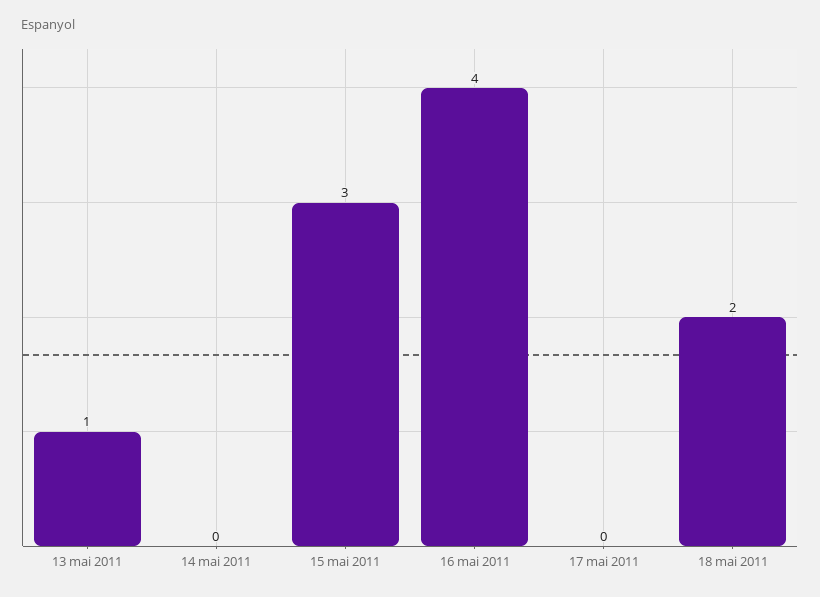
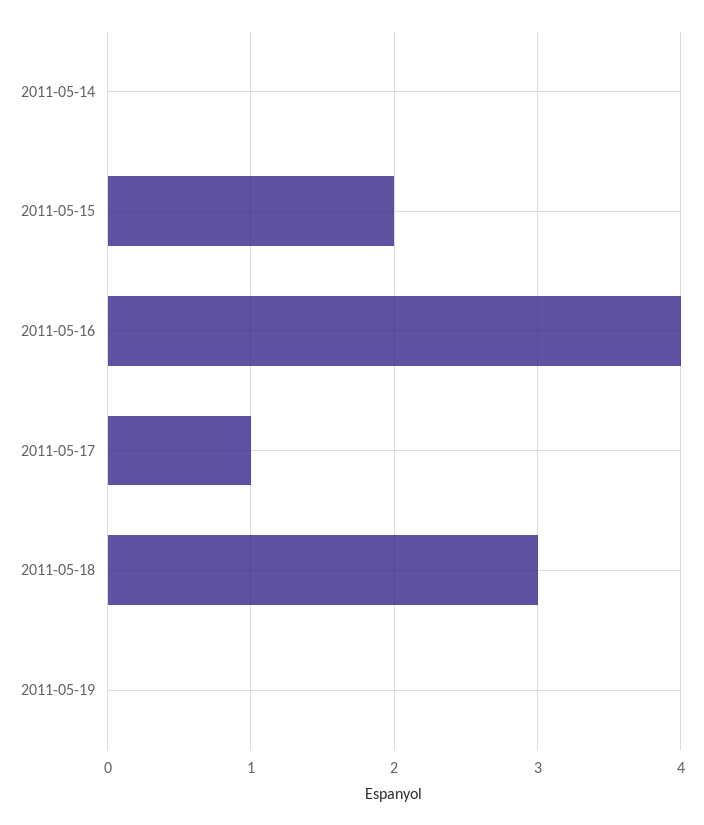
13 mai 2011: 1 -> none
15 mai 2011: 3 -> 2
17 mai 2011: 0 -> 1
18 mai 2011: 2 -> 3
2011-05-19: none -> 0

